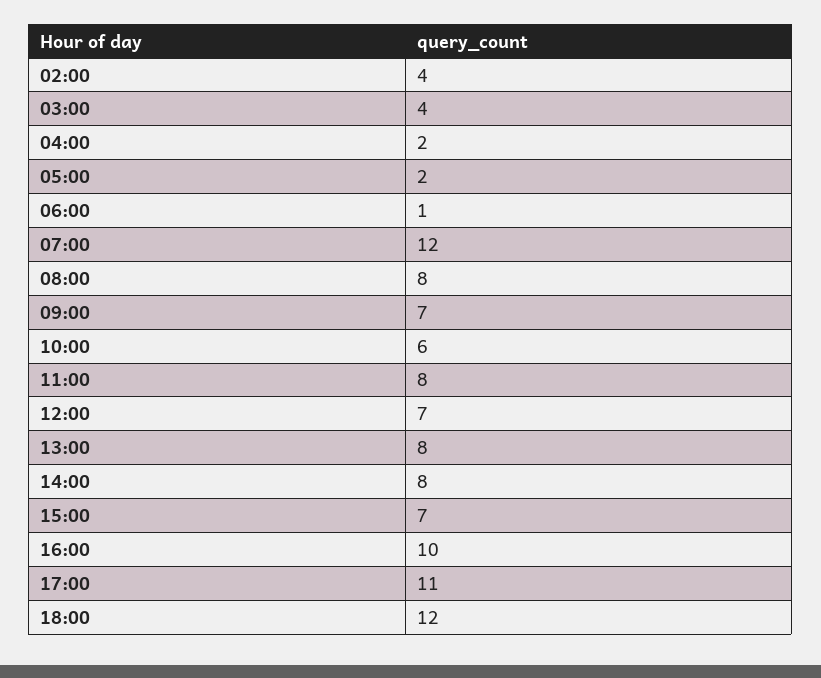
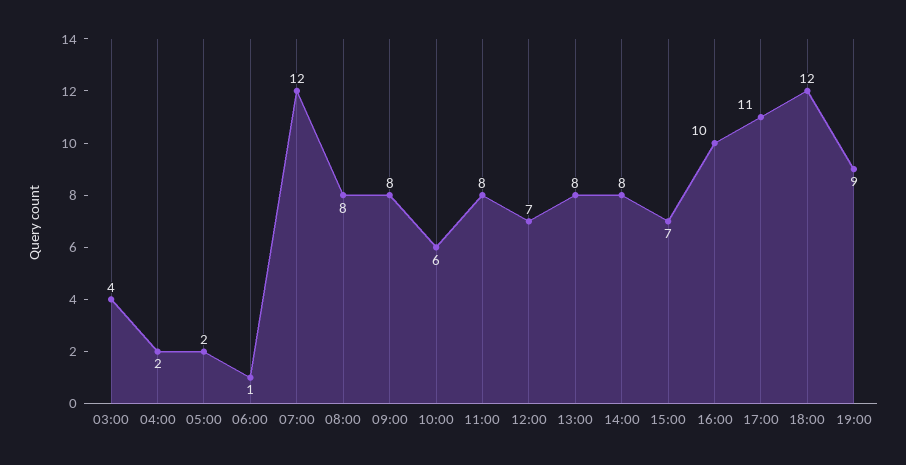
02:00: 4 -> none
09:00: 7 -> 8
19:00: none -> 9

